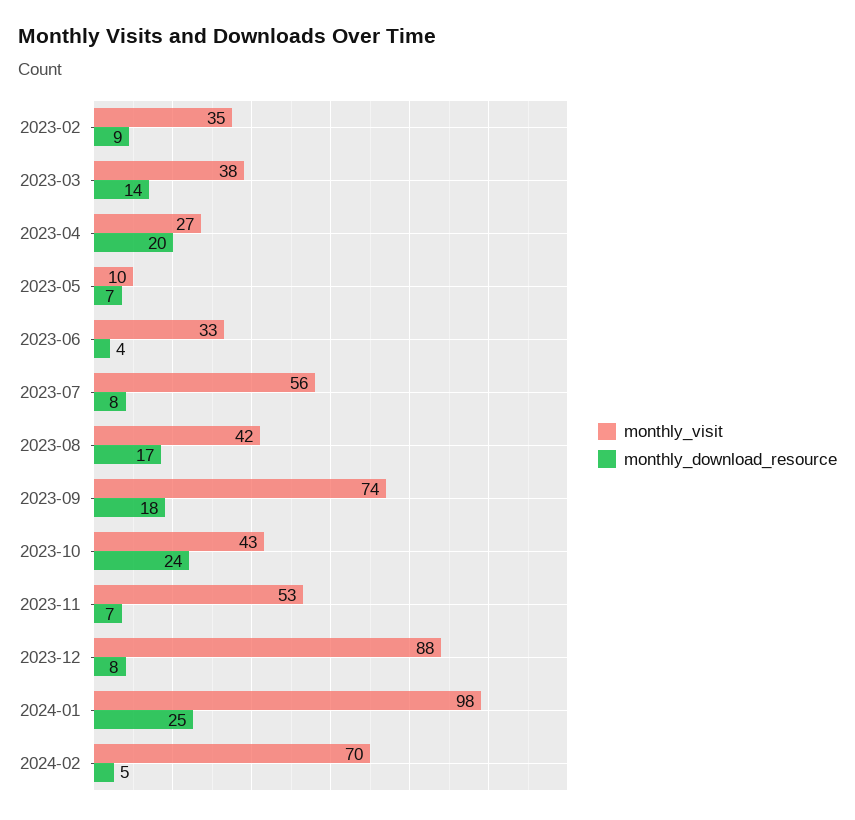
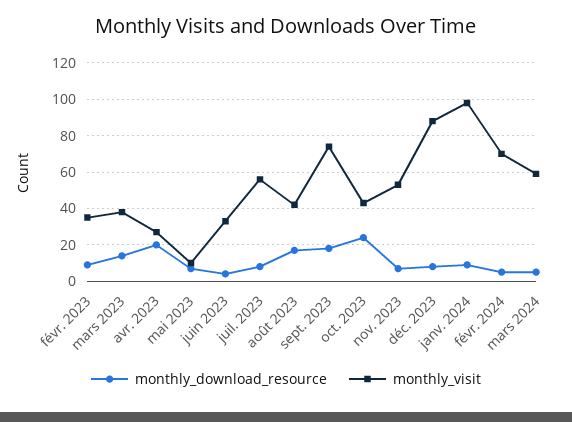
monthly_download_resource, 2024-01: 25 -> 10
monthly_download_resource, mars 2024: none -> 5
monthly_visit, mars 2024: none -> 60

